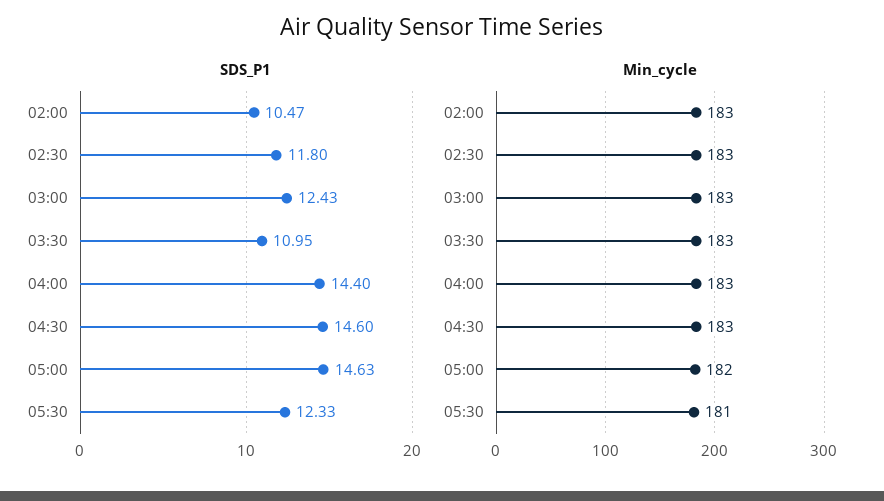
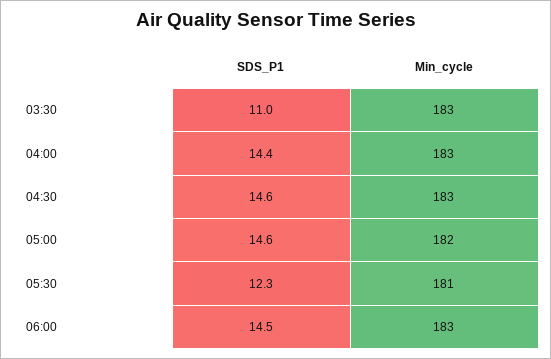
SDS_P1, 02:00: 10.47 -> none
SDS_P1, 02:30: 11.8 -> none
SDS_P1, 03:00: 12.43 -> none
Min_cycle, 02:00: 183 -> none
Min_cycle, 02:30: 183 -> none
Min_cycle, 03:00: 183 -> none
SDS_P1, 06:00: none -> 14.5
Min_cycle, 06:00: none -> 183

